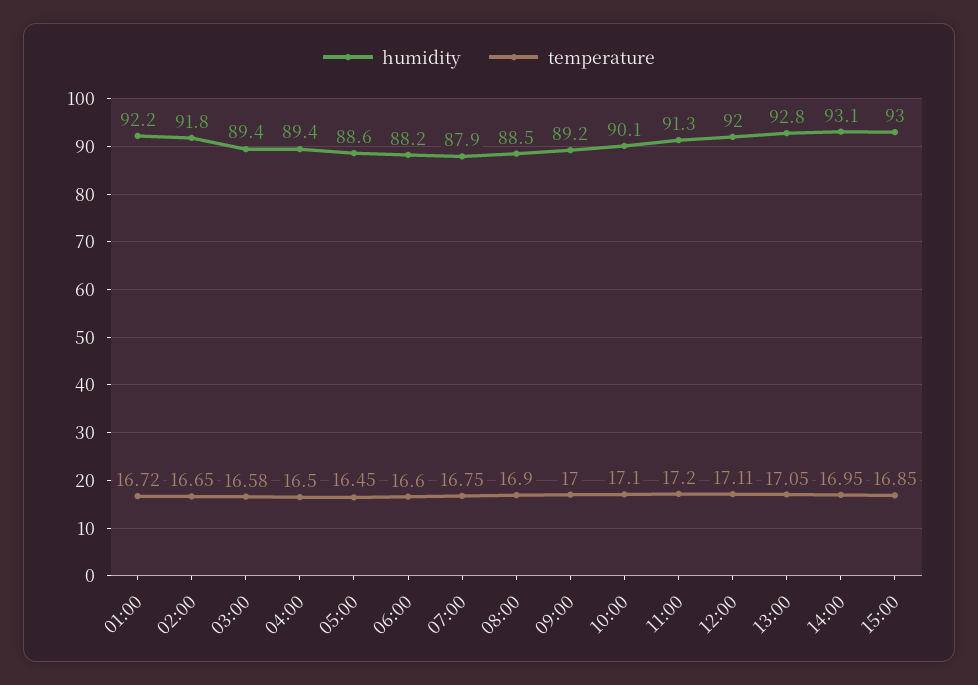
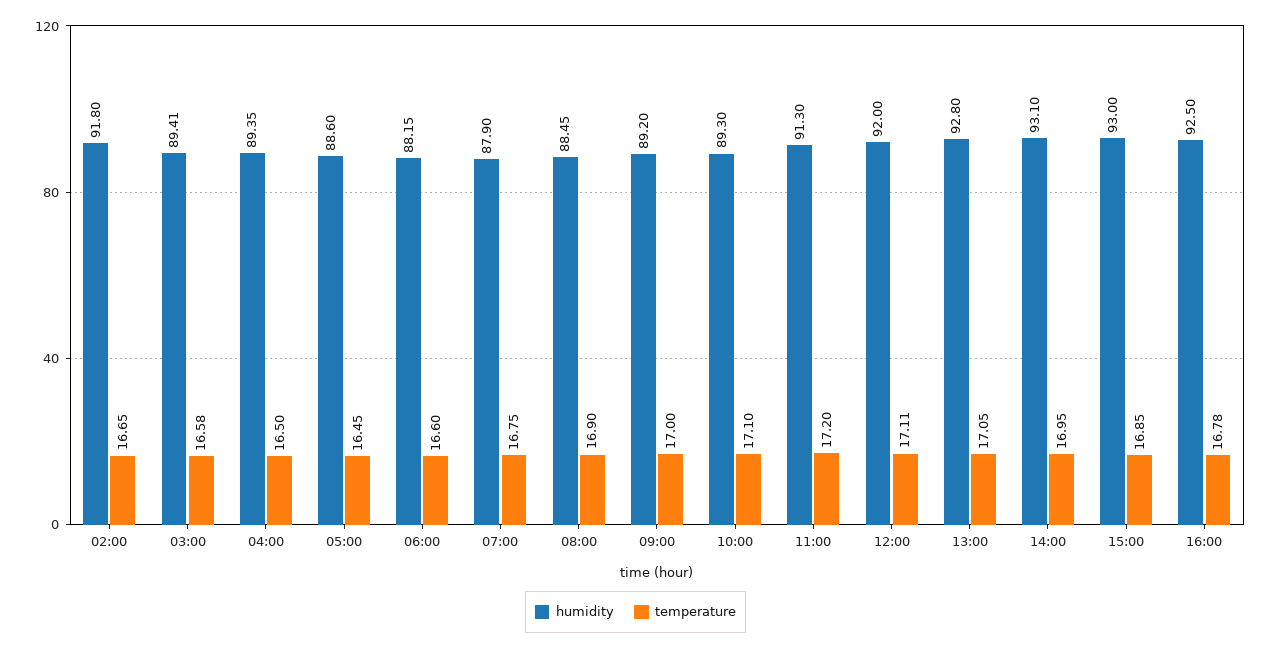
humidity, 01:00: 92.2 -> none
temperature, 01:00: 16.72 -> none
humidity, 10:00: 90.1 -> 89.3
humidity, 16:00: none -> 92.5
temperature, 16:00: none -> 16.78

